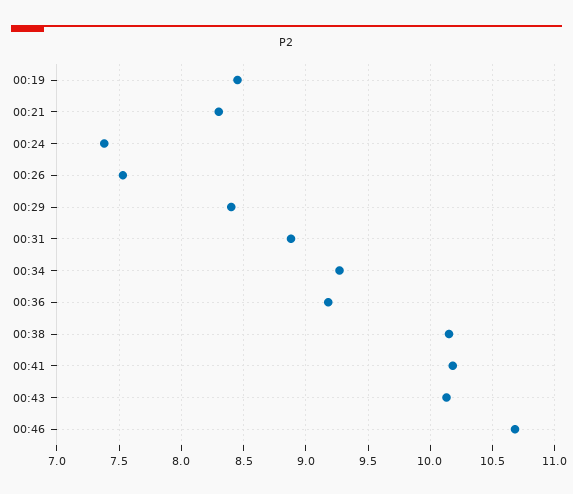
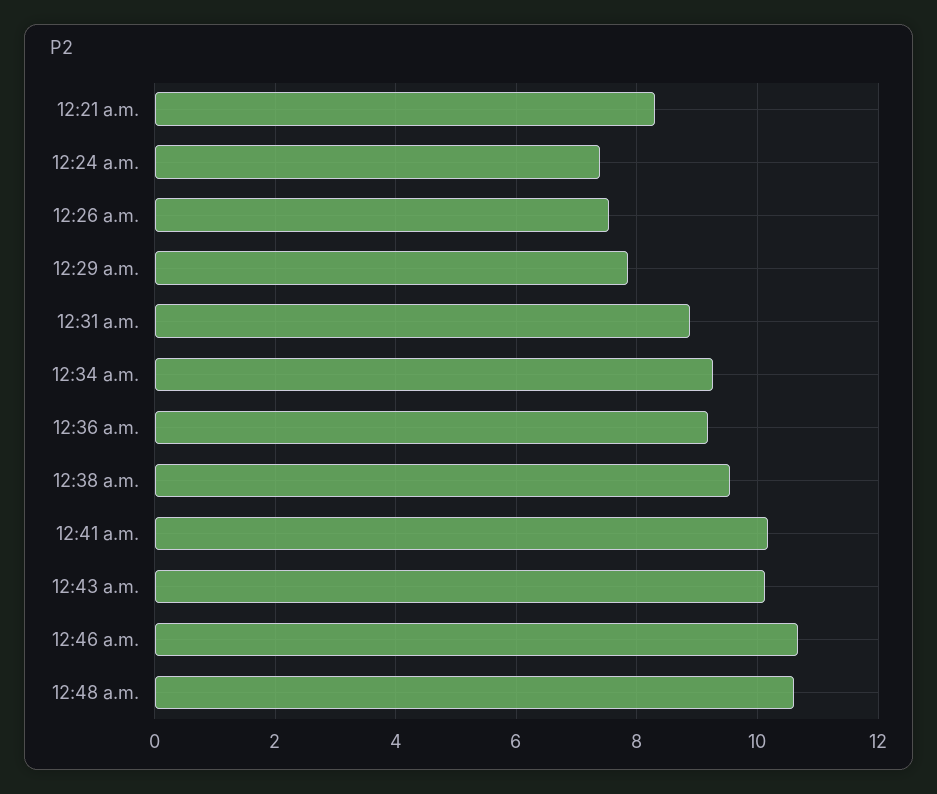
00:19: 8.45 -> none
00:29: 8.4 -> 7.8
00:38: 10.15 -> 9.6
12:48 a.m.: none -> 10.6

